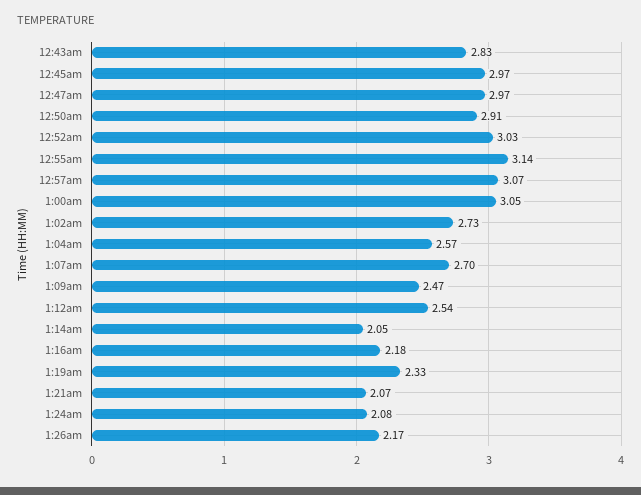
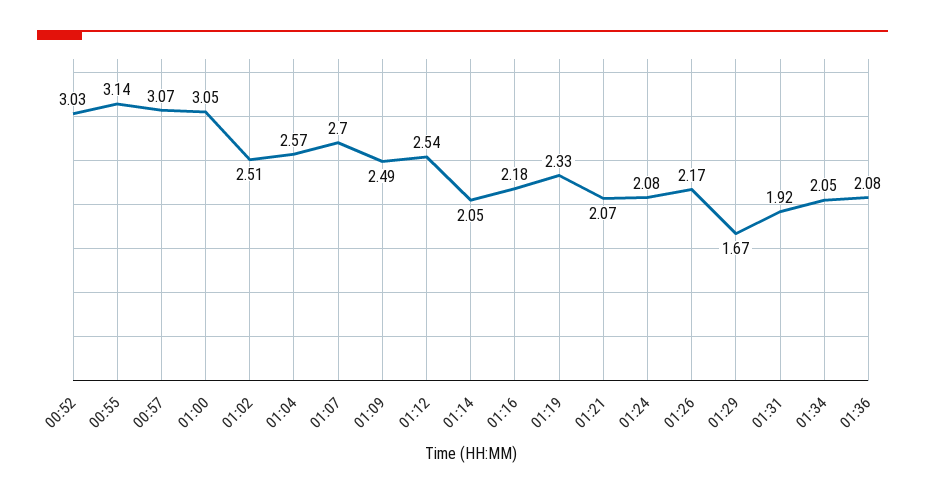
12:43am: 2.83 -> none
12:45am: 2.97 -> none
12:47am: 2.97 -> none
12:50am: 2.91 -> none
1:02am: 2.73 -> 2.51
1:09am: 2.47 -> 2.49
01:29: none -> 1.67
01:31: none -> 1.92
01:34: none -> 2.05
01:36: none -> 2.08

